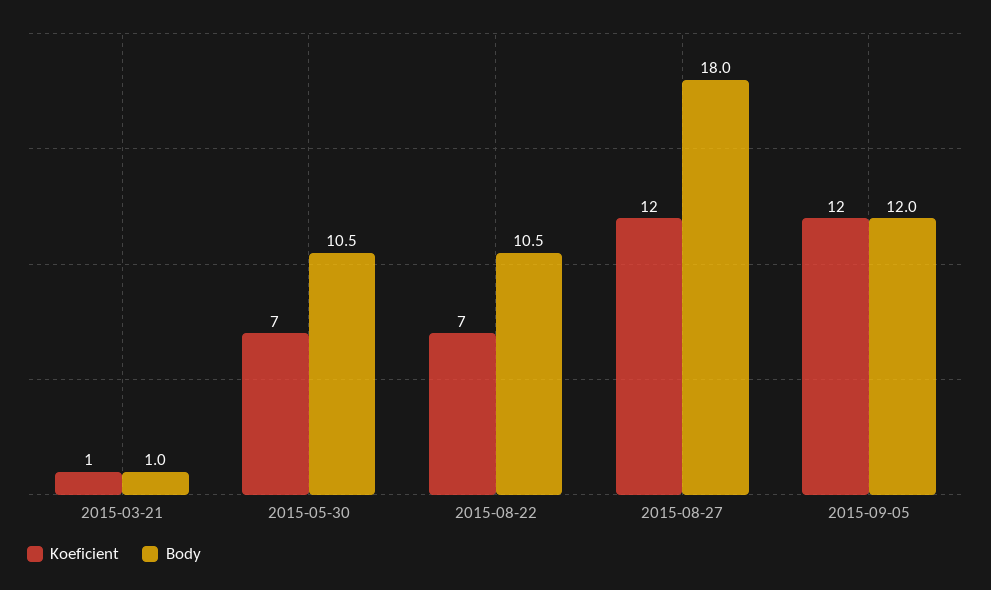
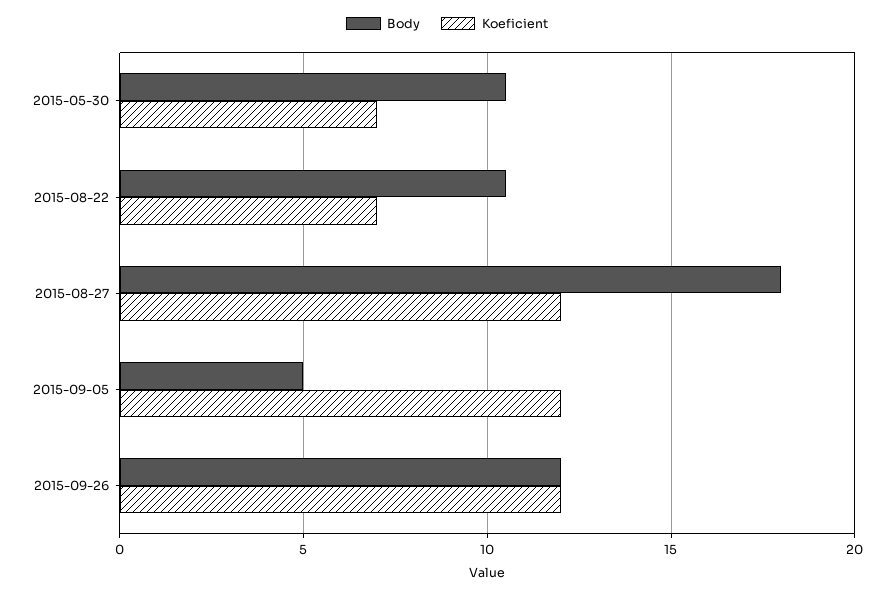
Koeficient, 2015-03-21: 1 -> none
Body, 2015-03-21: 1 -> none
Body, 2015-09-05: 12 -> 5
Body, 2015-09-26: none -> 12
Koeficient, 2015-09-26: none -> 12

